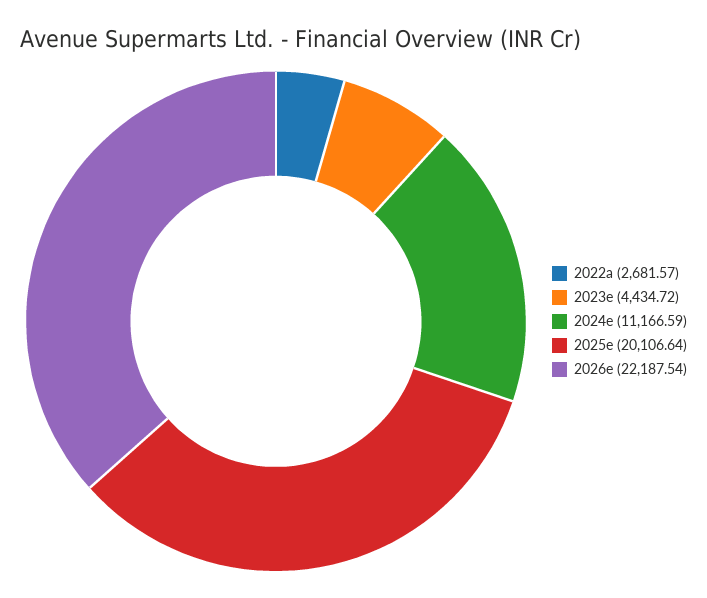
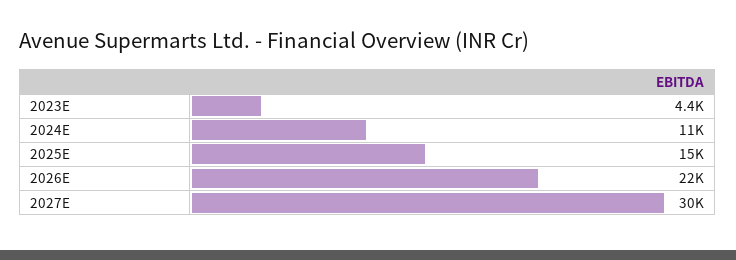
2022a: 2681.57 -> none
2025e: 20106.64 -> 15000
2027E: none -> 30000

